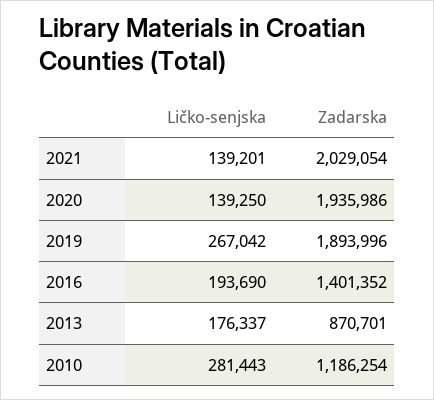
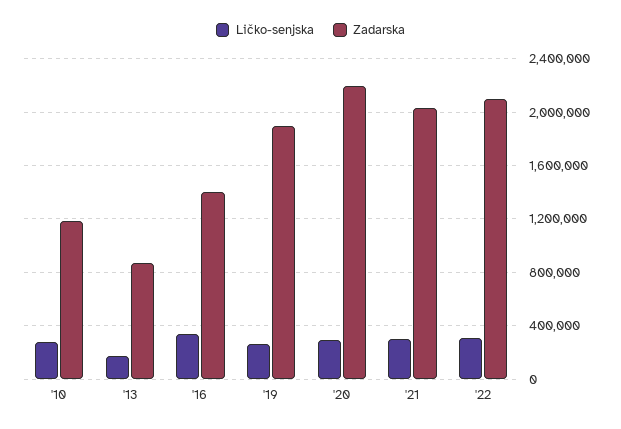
Ličko-senjska, 2021: 139201 -> 300000
Ličko-senjska, 2020: 139250 -> 300000
Zadarska, 2020: 1935986 -> 2200000
Ličko-senjska, 2016: 193690 -> 350000
Ličko-senjska, '22: none -> 300000
Zadarska, '22: none -> 2100000

